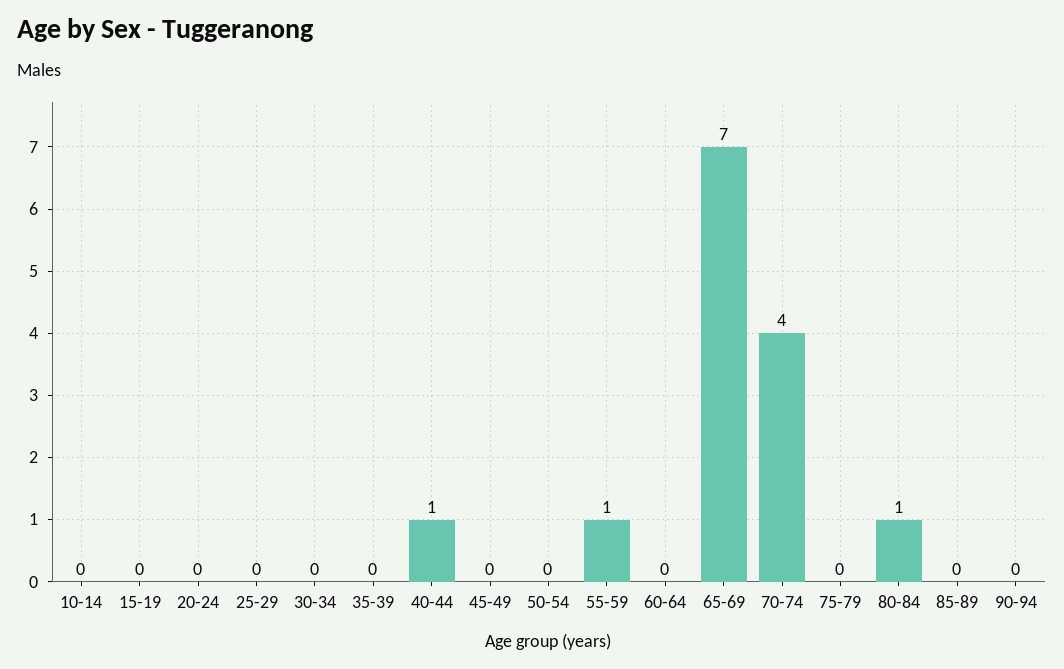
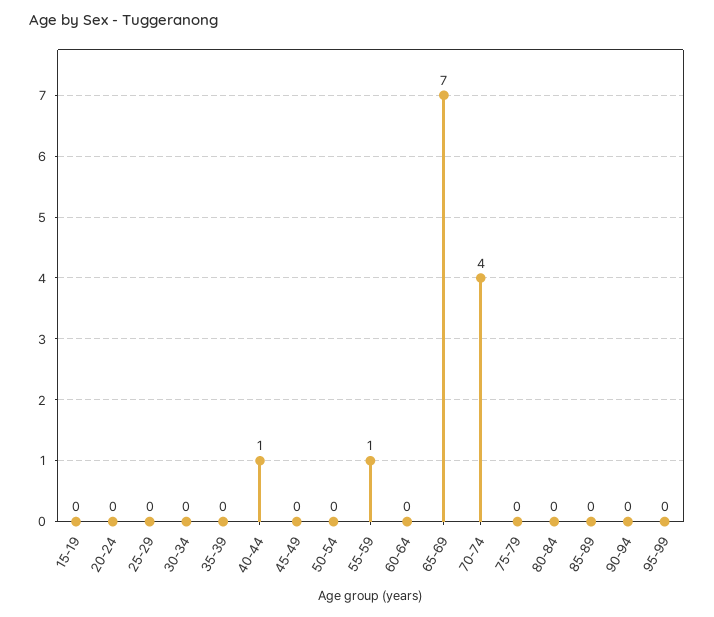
10-14: 0 -> none
80-84: 1 -> 0
95-99: none -> 0

